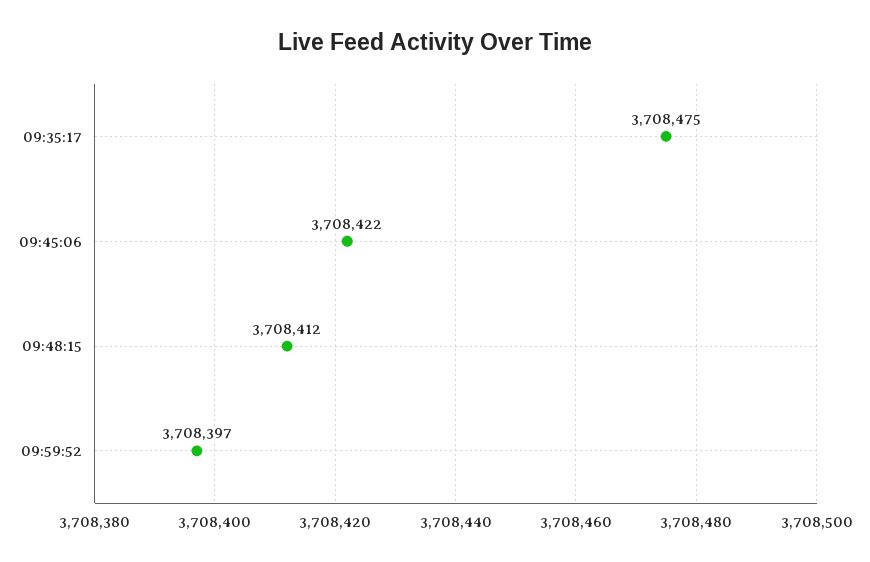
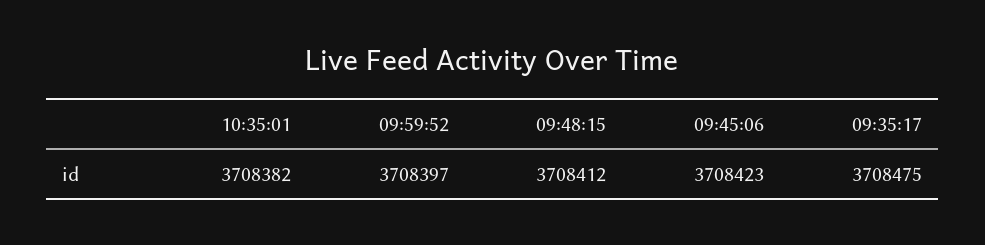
09:45:06: 3708422 -> 3708423
10:35:01: none -> 3708382

